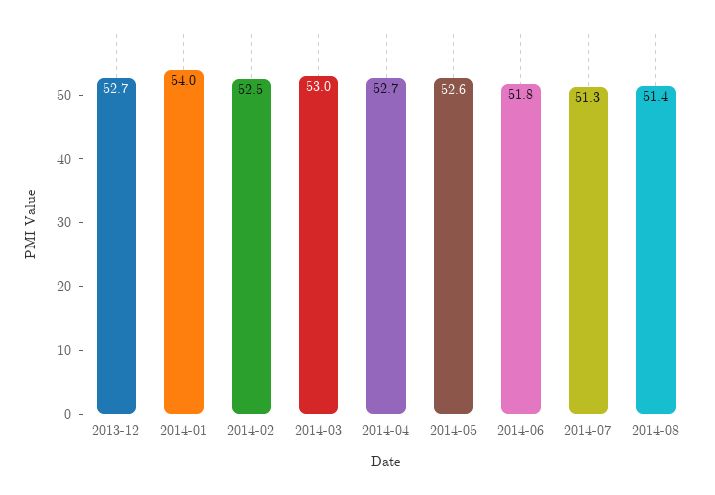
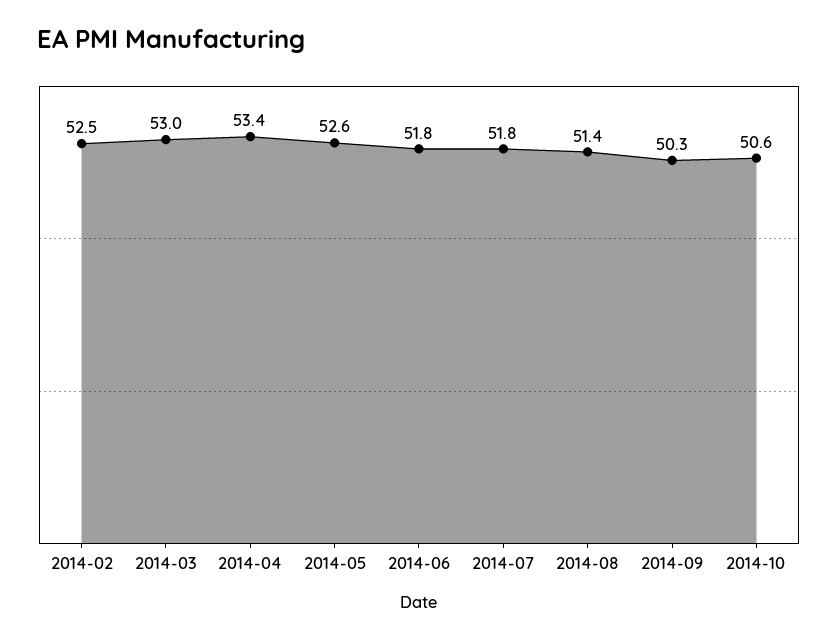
2013-12: 52.7 -> none
2014-01: 54 -> none
2014-04: 52.7 -> 53.4
2014-07: 51.3 -> 51.8
2014-09: none -> 50.3
2014-10: none -> 50.6

